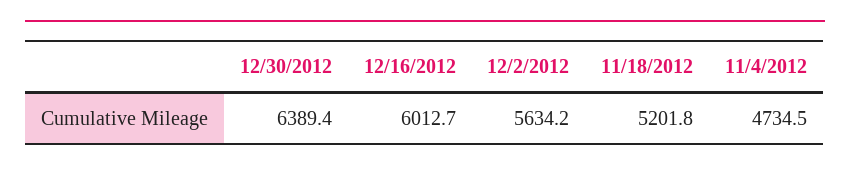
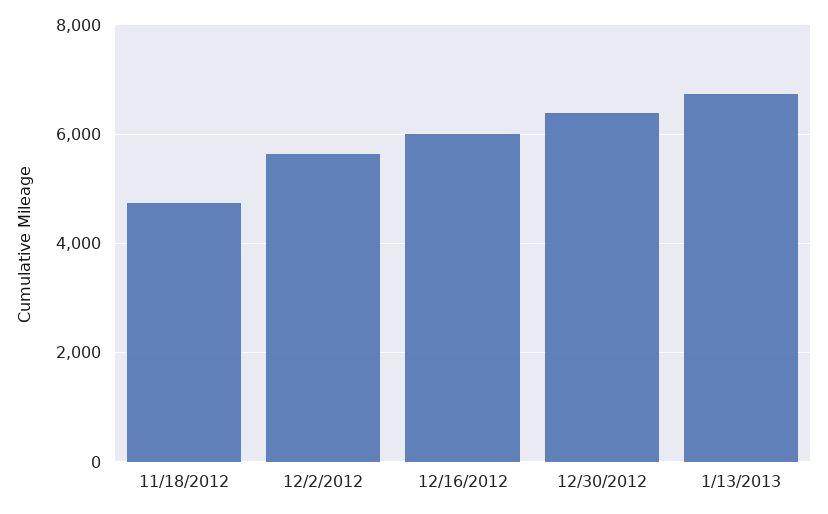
11/18/2012: 5201.8 -> 4800
11/4/2012: 4734.5 -> none
1/13/2013: none -> 6800

